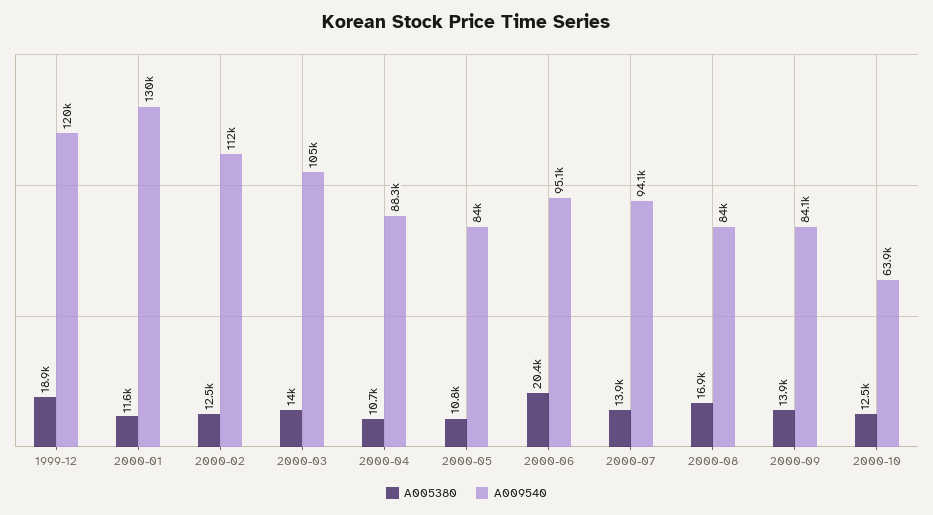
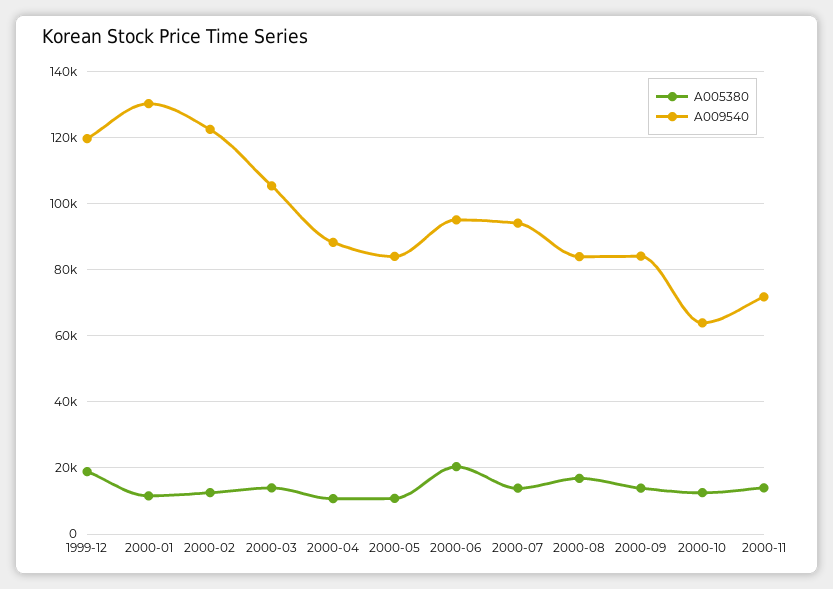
A009540, 2000-02: 112000 -> 122000
A005380, 2000-11: none -> 14000
A009540, 2000-11: none -> 72000

